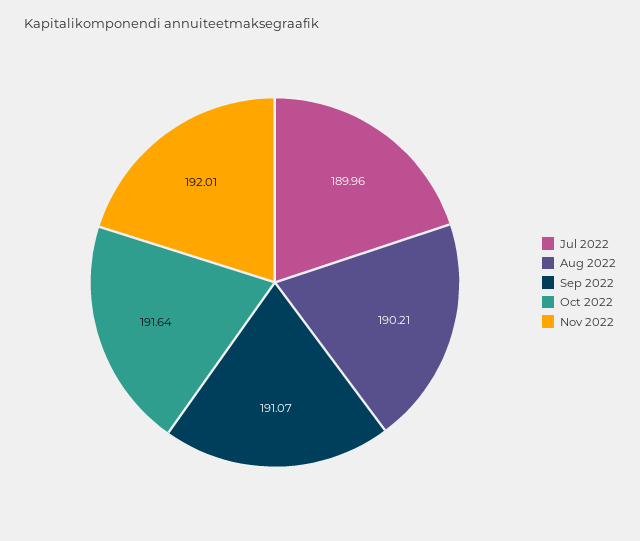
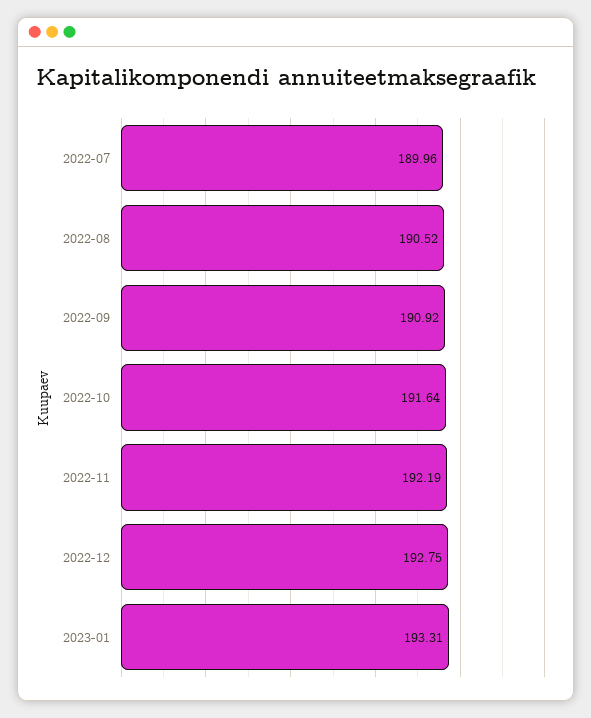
Aug 2022: 190.21 -> 190.52
Sep 2022: 191.07 -> 190.92
Nov 2022: 192.01 -> 192.19
2022-12: none -> 192.75
2023-01: none -> 193.31

